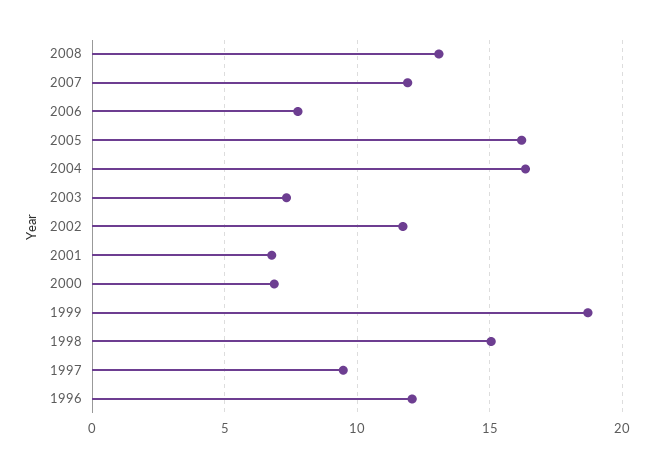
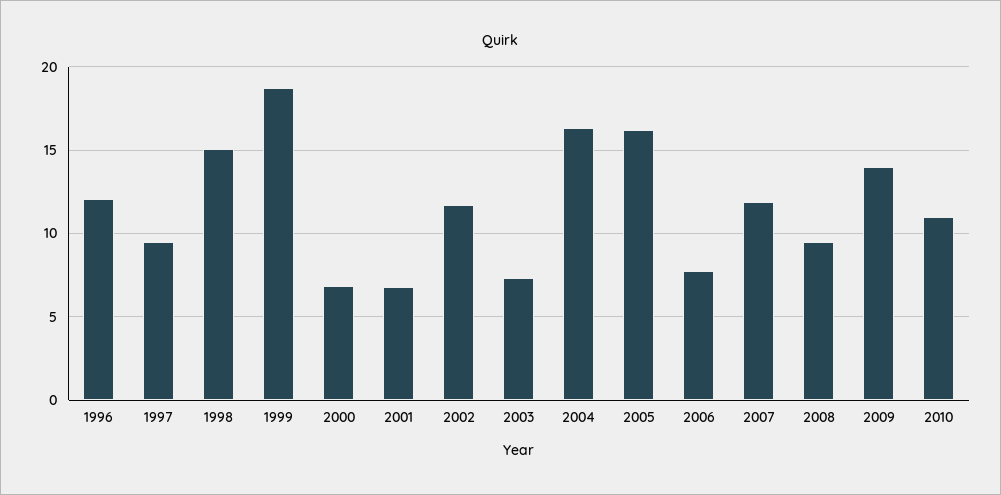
2008: 13 -> 9.5
2009: none -> 14
2010: none -> 11

